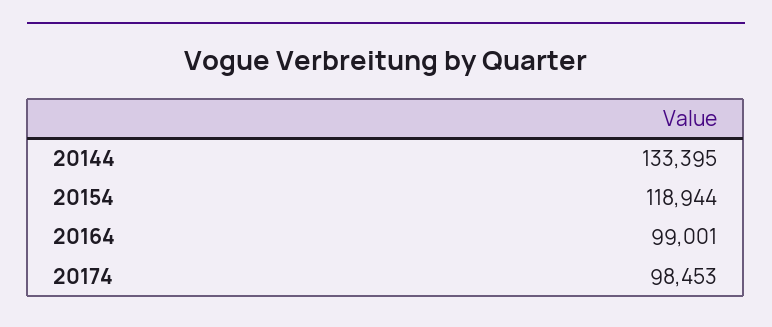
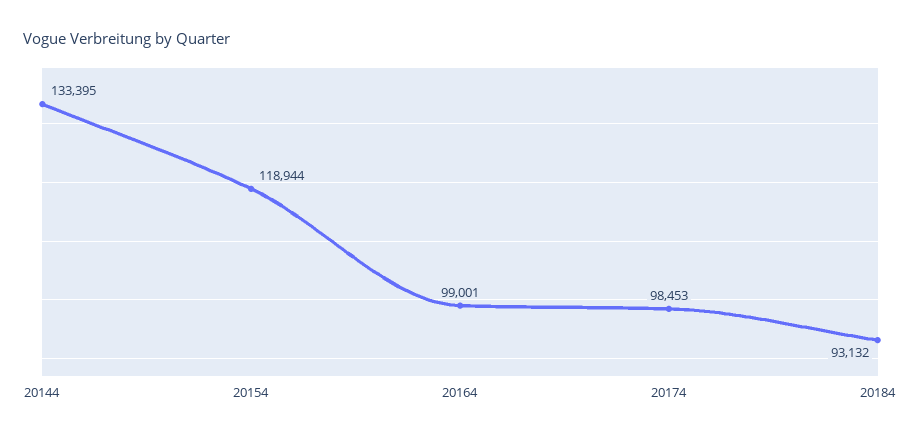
20184: none -> 93132

